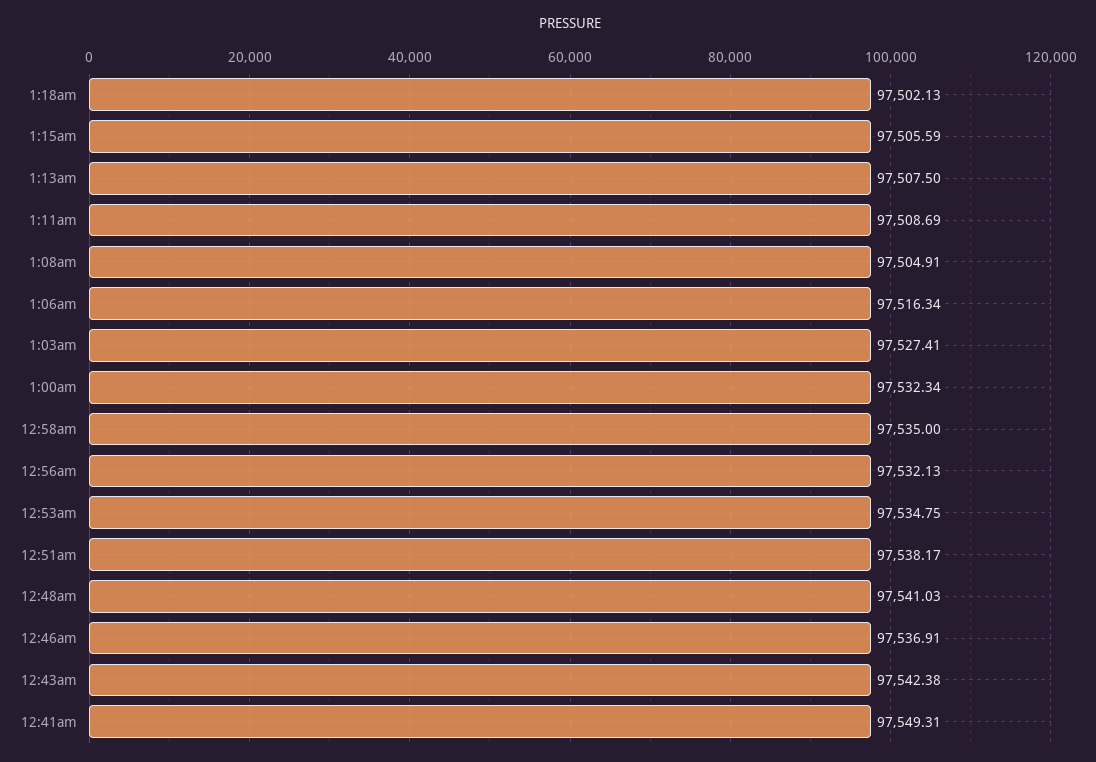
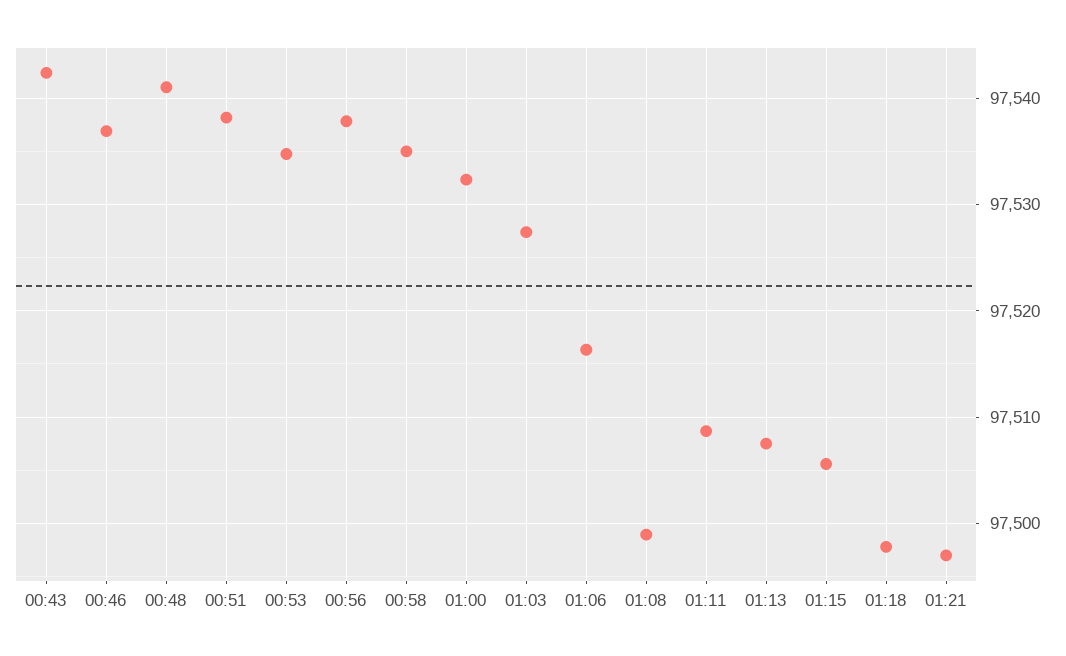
1:18am: 97502.13 -> 97498
1:08am: 97504.91 -> 97499
12:56am: 97532.13 -> 97538
12:41am: 97549.31 -> none
01:21: none -> 97497

